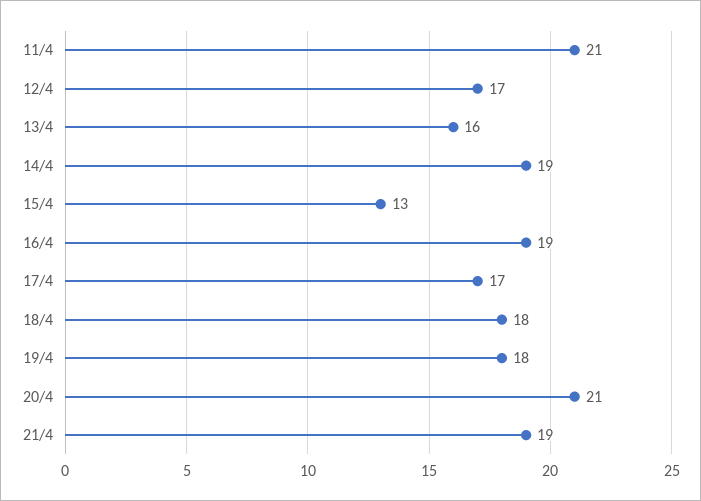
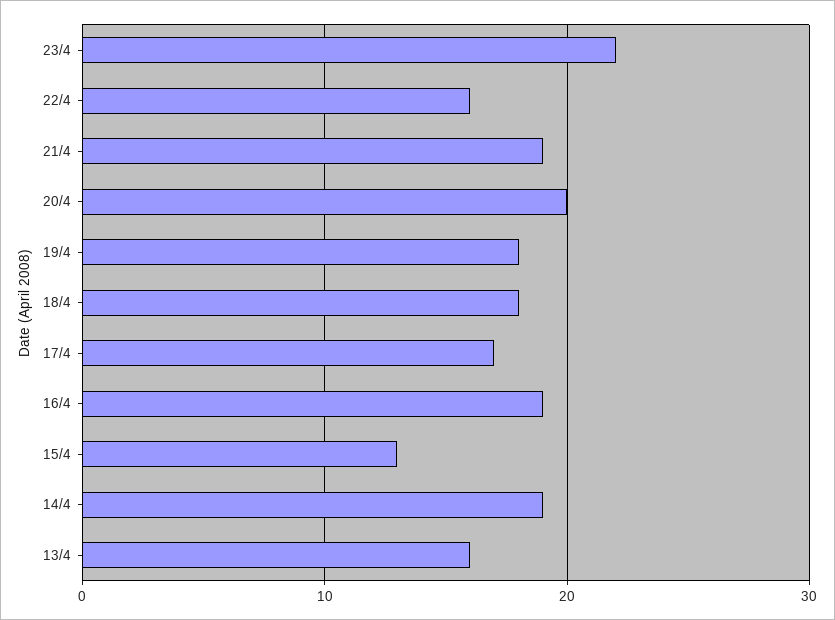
11/4: 21 -> none
12/4: 17 -> none
20/4: 21 -> 20
23/4: none -> 22
22/4: none -> 16

